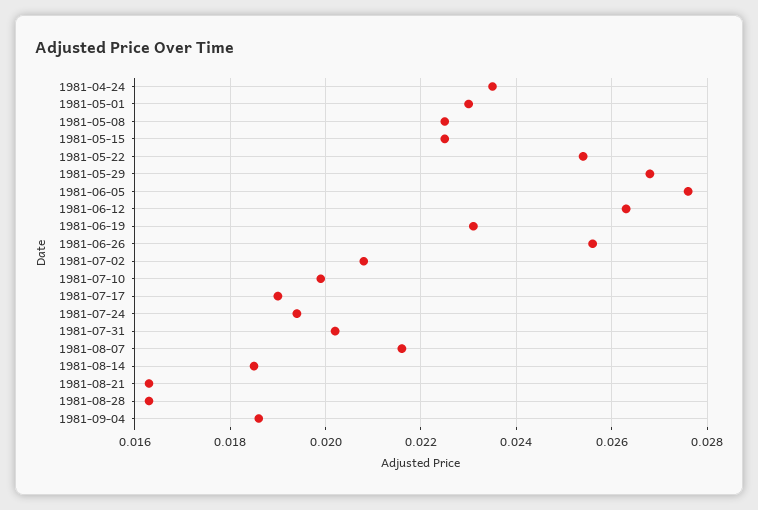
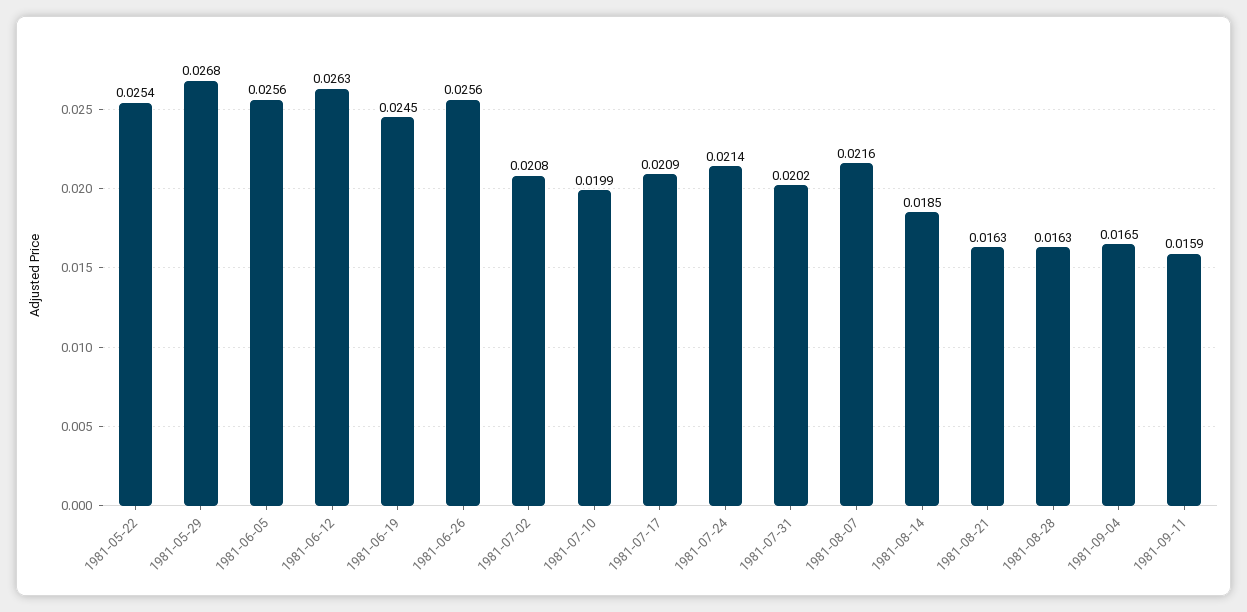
1981-04-24: 0.0235 -> none
1981-05-01: 0.023 -> none
1981-05-08: 0.0225 -> none
1981-05-15: 0.0225 -> none
1981-06-05: 0.0275 -> 0.0256
1981-06-19: 0.023 -> 0.0245
1981-07-17: 0.019 -> 0.0209
1981-07-24: 0.0195 -> 0.0214
1981-09-04: 0.0185 -> 0.0165
1981-09-11: none -> 0.0159

